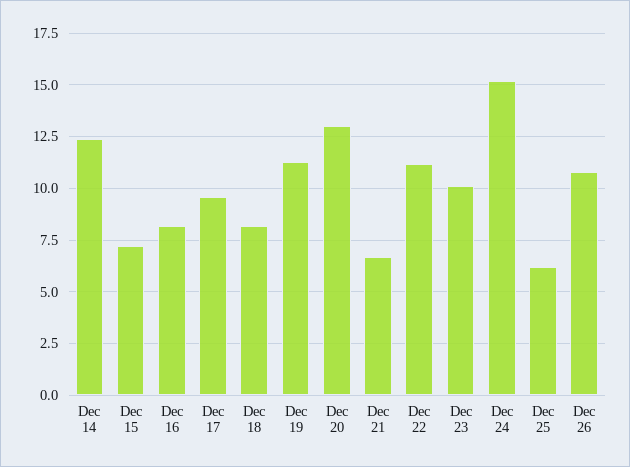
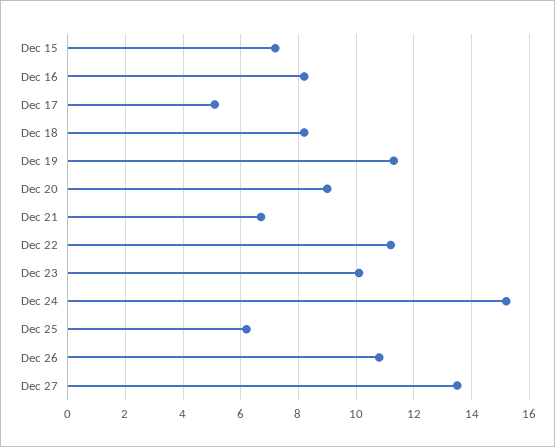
Dec 14: 12.5 -> none
Dec 17: 9.5 -> 5
Dec 20: 13 -> 9
Dec 27: none -> 13.5

